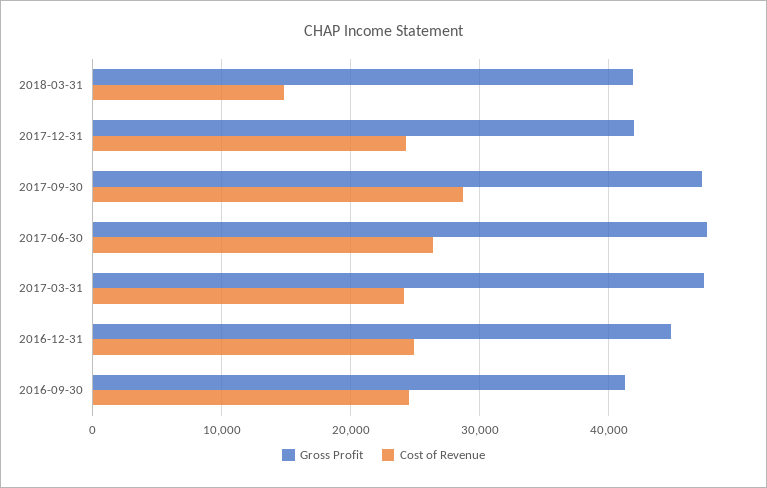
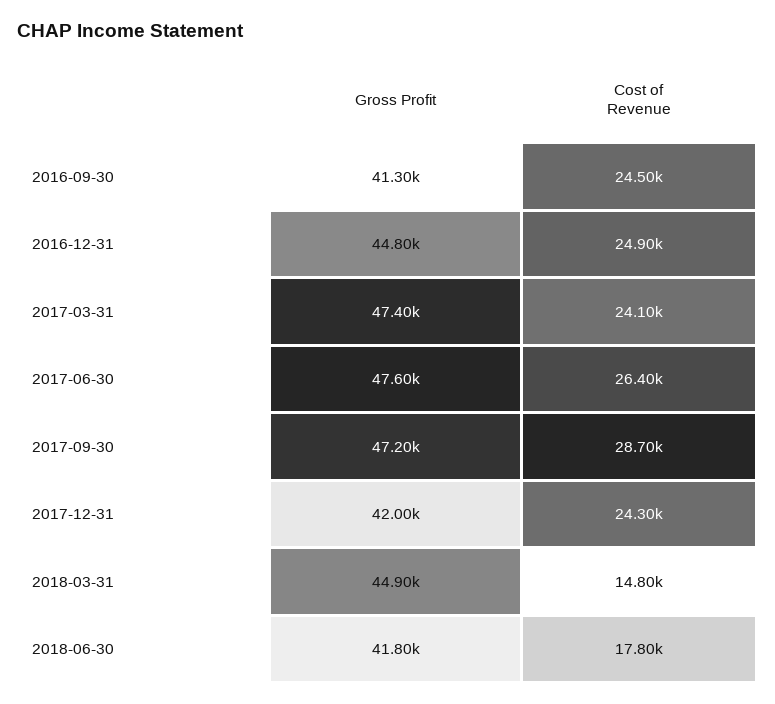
Gross Profit, 2018-03-31: 42000 -> 44900
Gross Profit, 2018-06-30: none -> 41800
Cost of Revenue, 2018-06-30: none -> 17800

